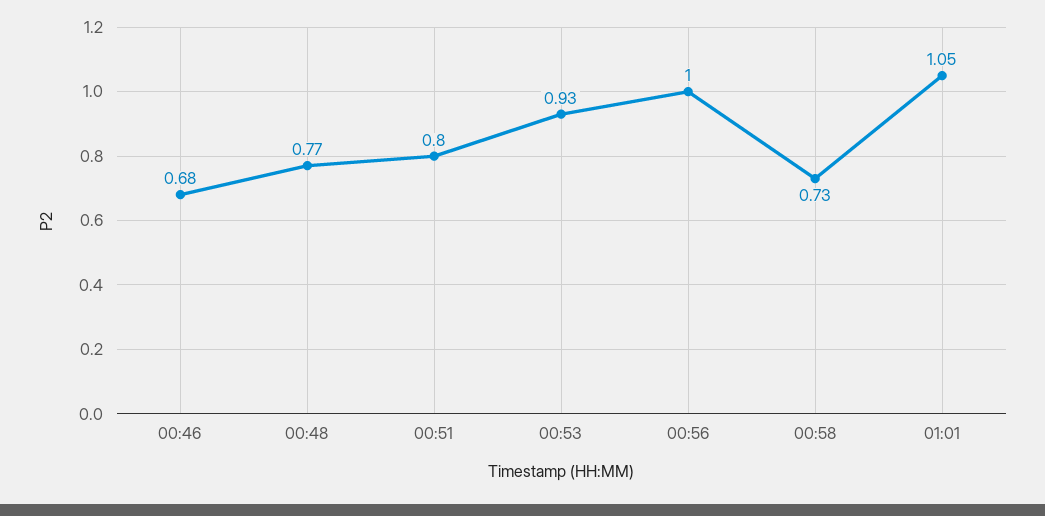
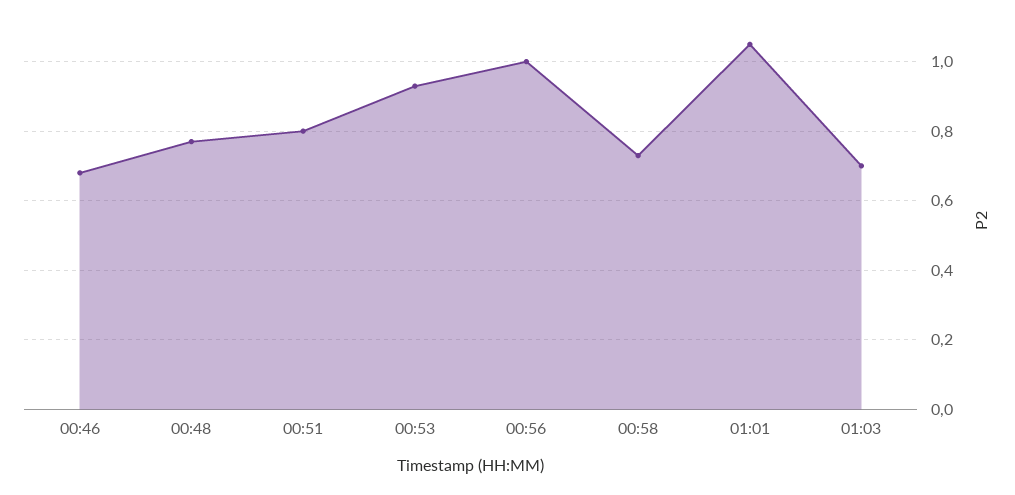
01:03: none -> 0.7

